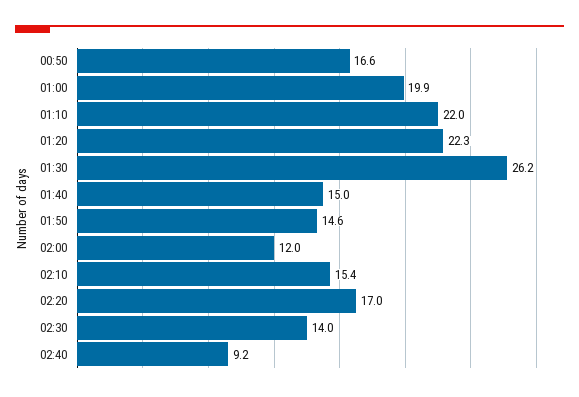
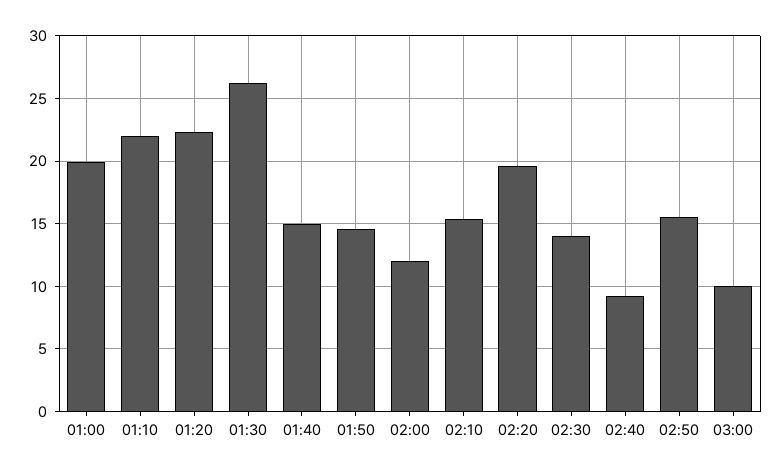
00:50: 16.6 -> none
02:20: 17 -> 19.5
02:50: none -> 15.5
03:00: none -> 10

